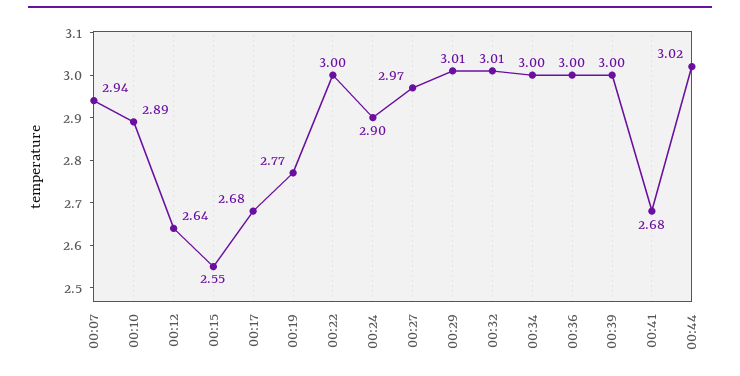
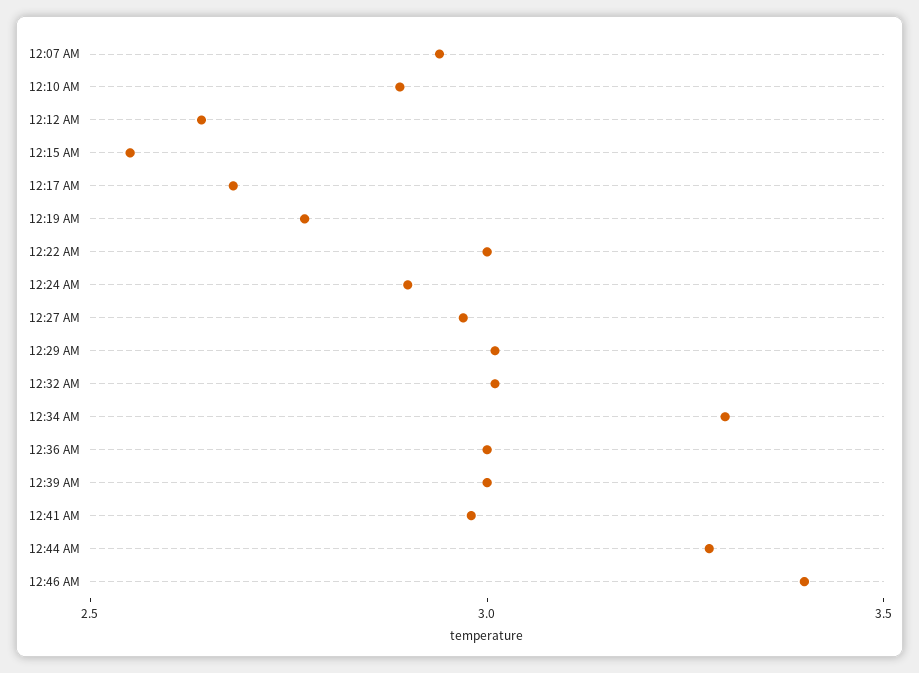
00:34: 3 -> 3.3
00:41: 2.68 -> 3
00:44: 3.02 -> 3.3
12:46 AM: none -> 3.4

